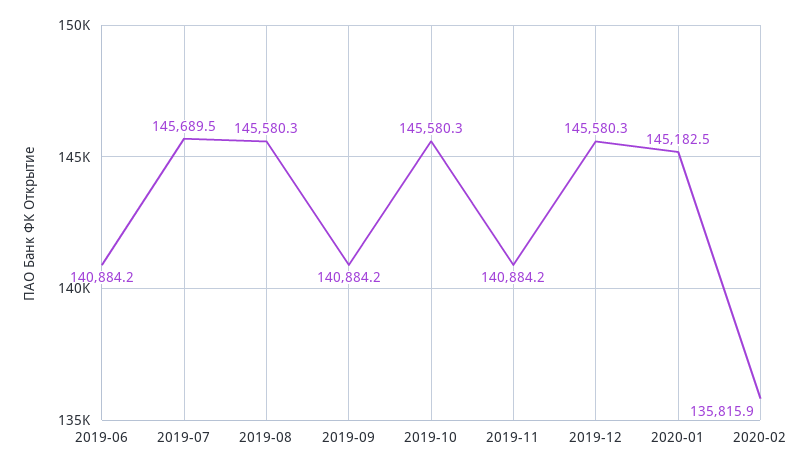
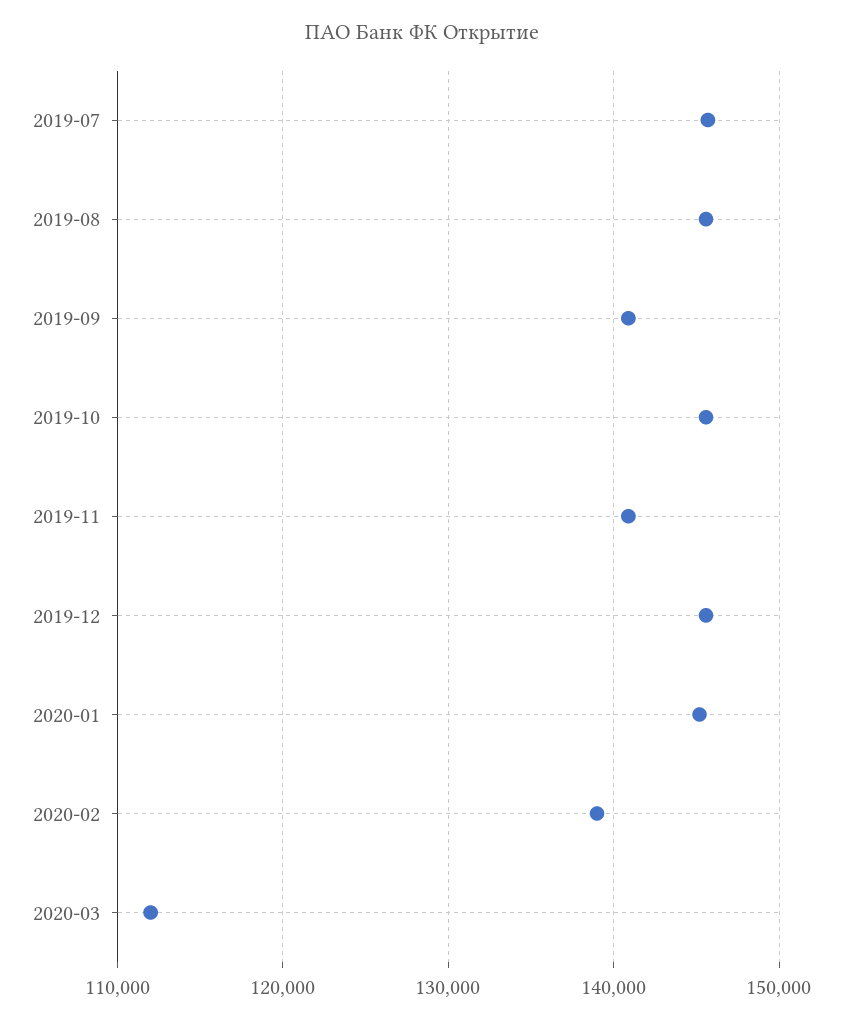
2019-06: 140884.2 -> none
2020-02: 135815.9 -> 139000
2020-03: none -> 112000

